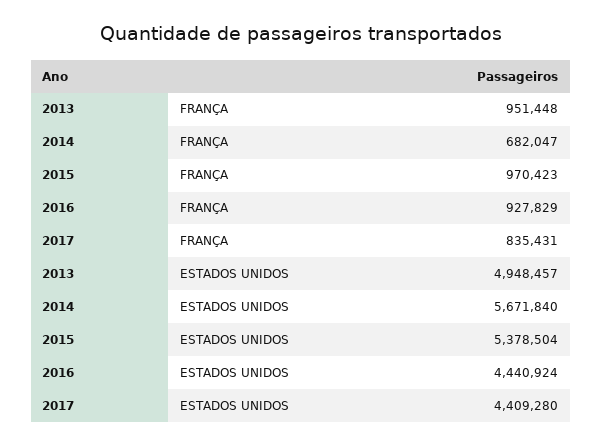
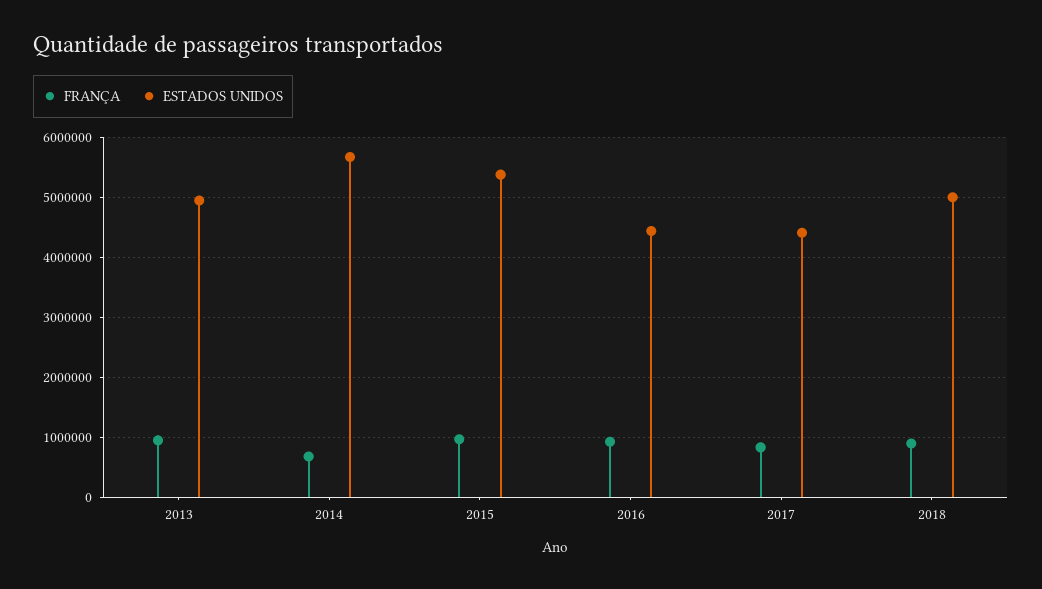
FRANÇA, 2018: none -> 900000
ESTADOS UNIDOS, 2018: none -> 5000000

